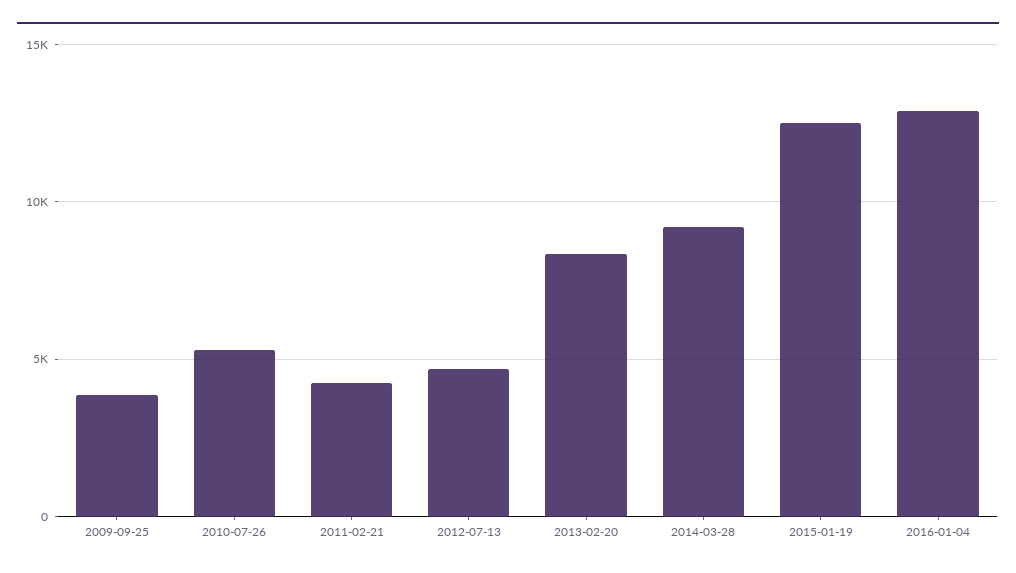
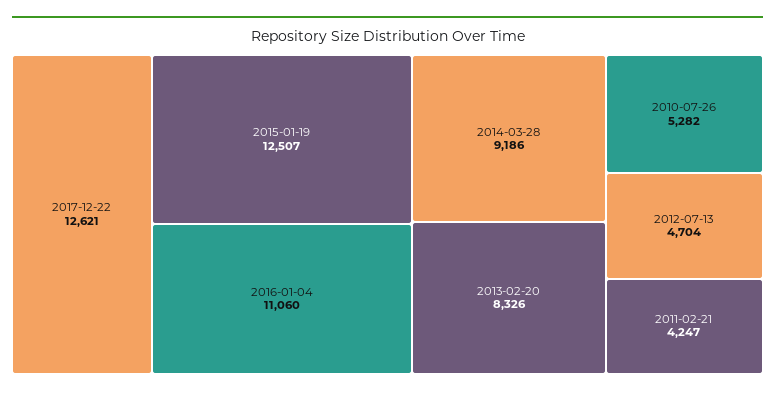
2009-09-25: 4000 -> none
2016-01-04: 13000 -> 11060
2017-12-22: none -> 12621

